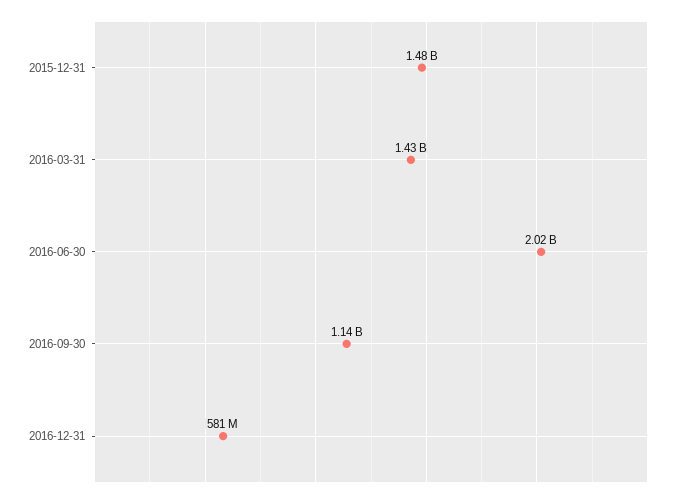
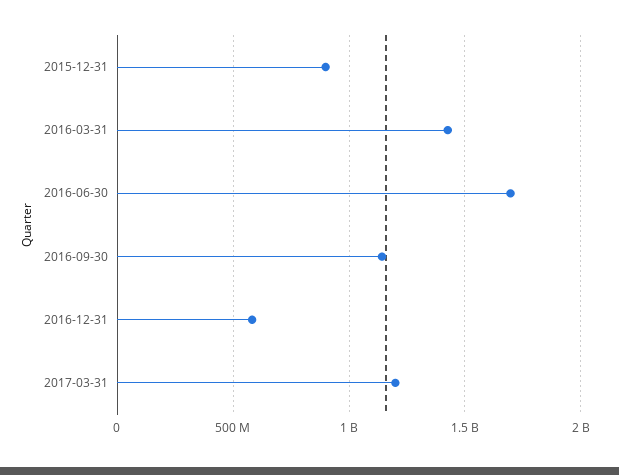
2015-12-31: 1480000000 -> 900000000
2016-06-30: 2020000000 -> 1700000000
2017-03-31: none -> 1200000000

